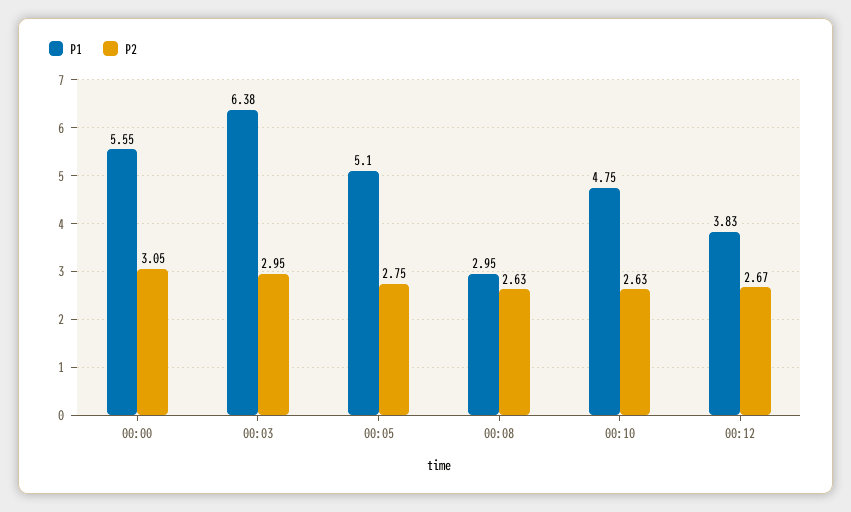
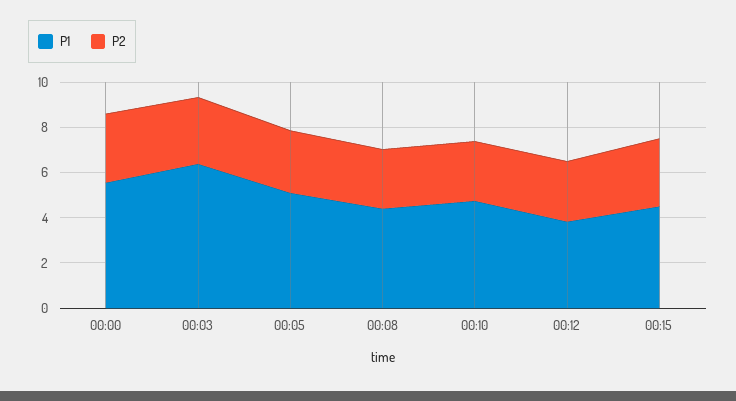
P1, 00:08: 2.95 -> 4.5
P1, 00:15: none -> 4.5
P2, 00:15: none -> 3

